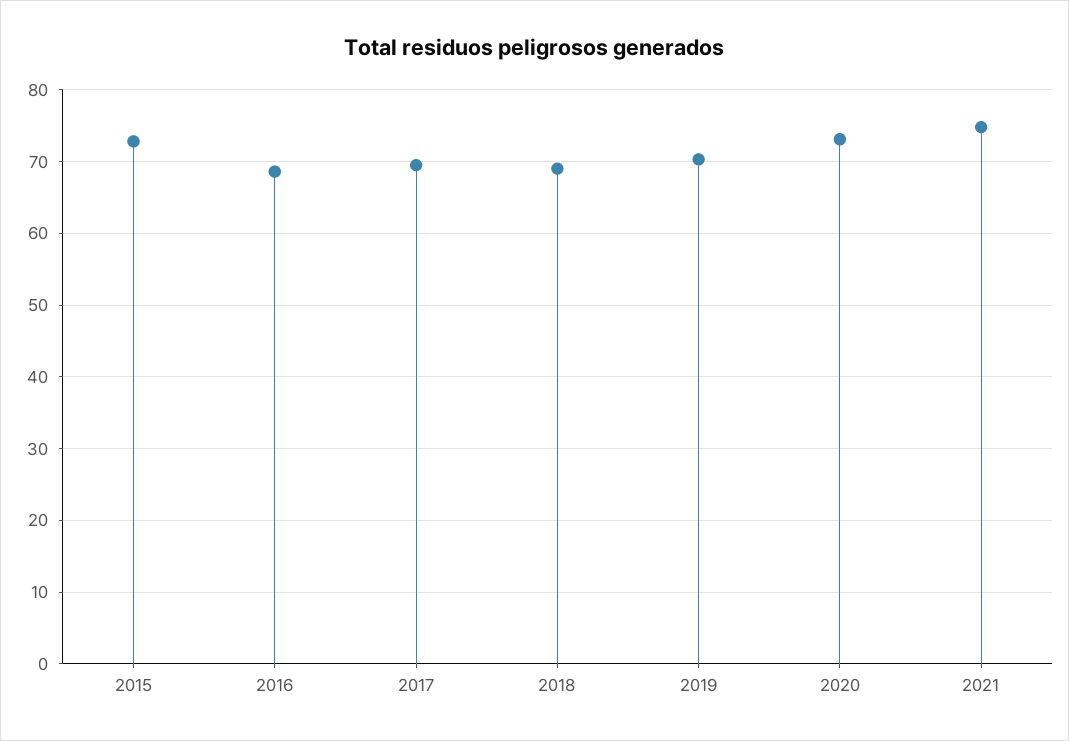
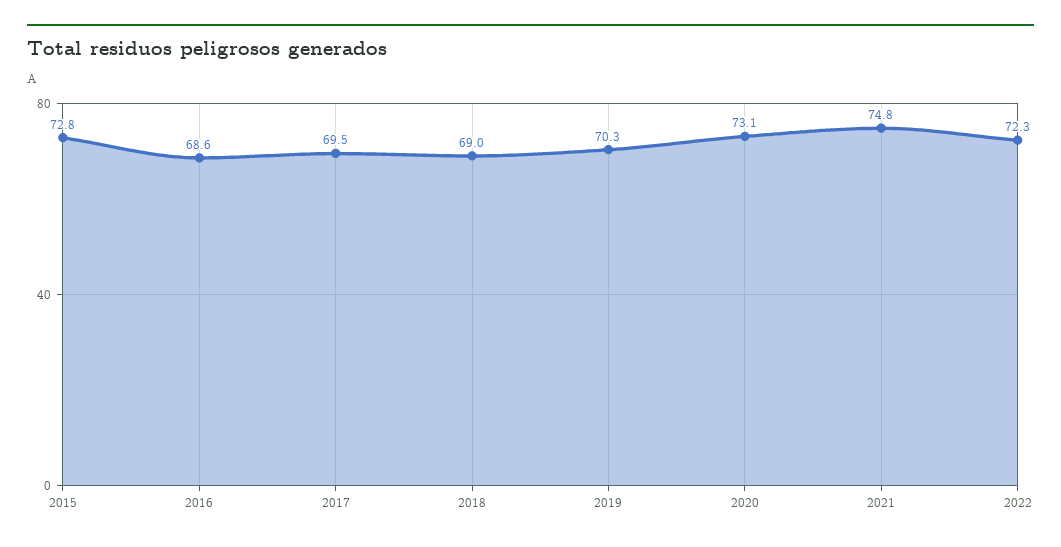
2022: none -> 72.3

